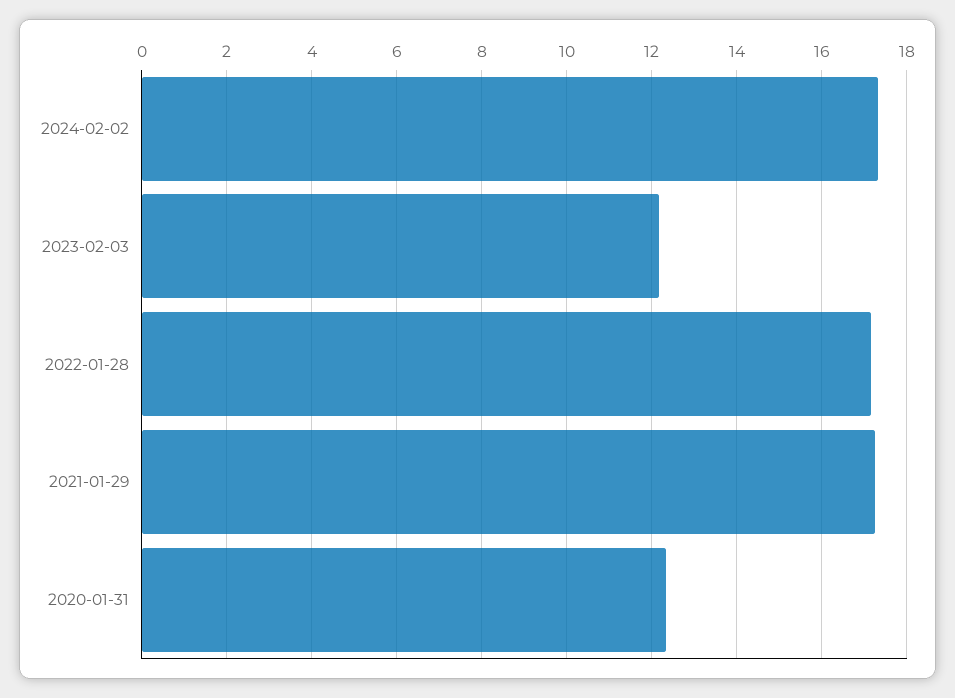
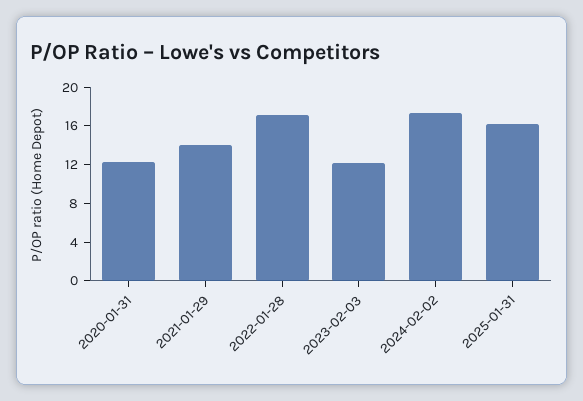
2021-01-29: 17.2 -> 14
2025-01-31: none -> 16

